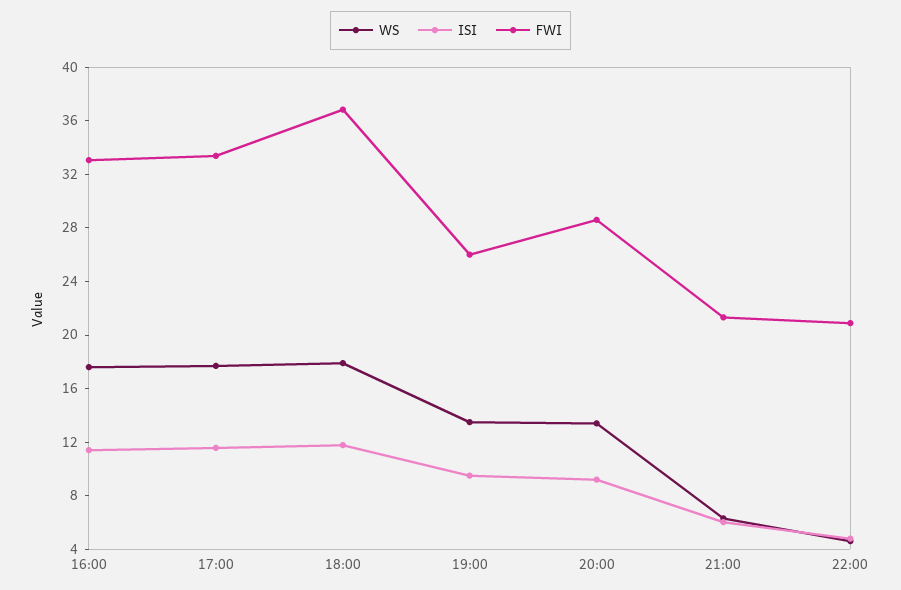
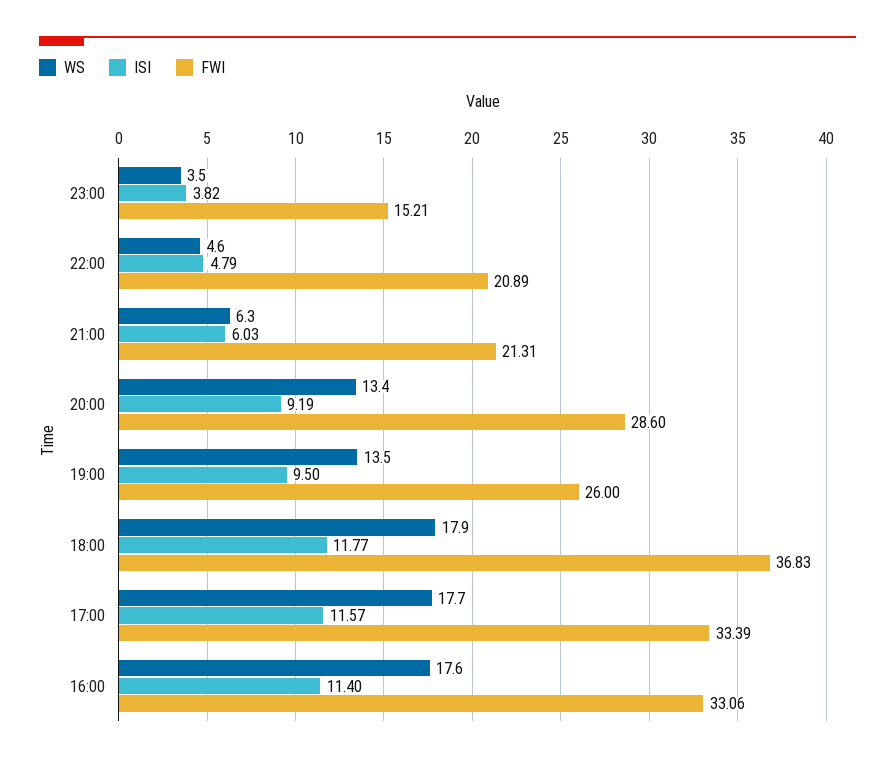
WS, 23:00: none -> 3.5
ISI, 23:00: none -> 3.82
FWI, 23:00: none -> 15.21

